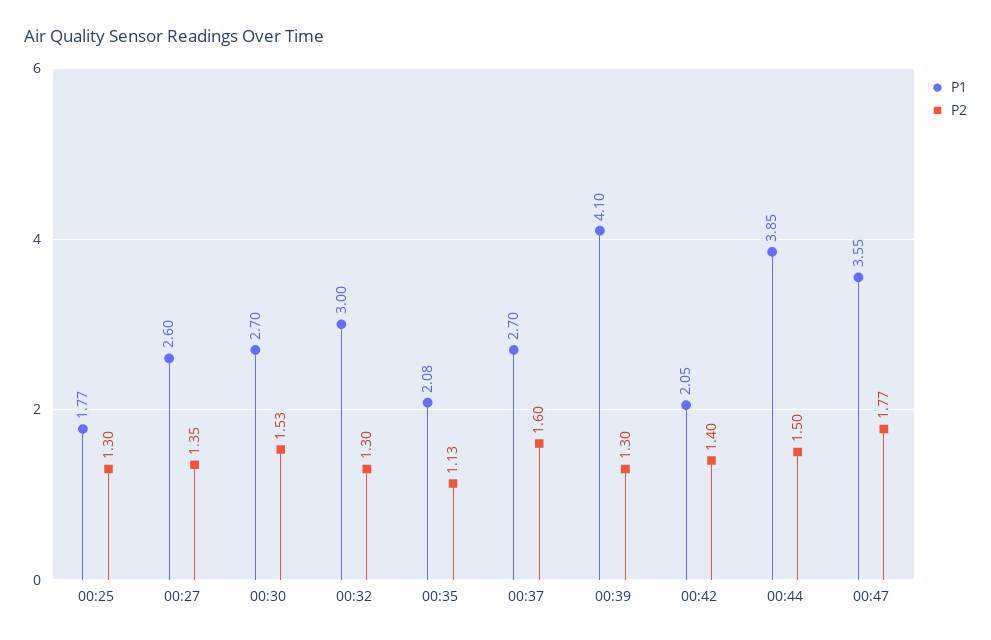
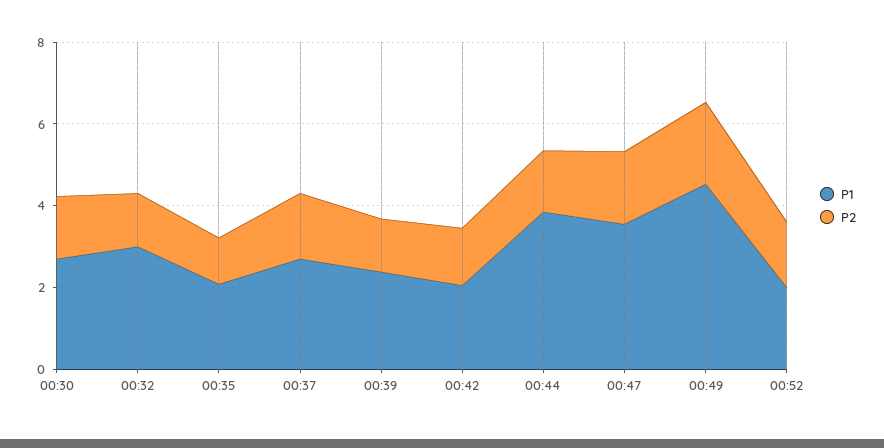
P1, 00:25: 1.77 -> none
P2, 00:25: 1.3 -> none
P1, 00:27: 2.6 -> none
P2, 00:27: 1.35 -> none
P1, 00:39: 4.1 -> 2.5
P1, 00:49: none -> 4.5
P2, 00:49: none -> 2
P1, 00:52: none -> 2
P2, 00:52: none -> 1.5

